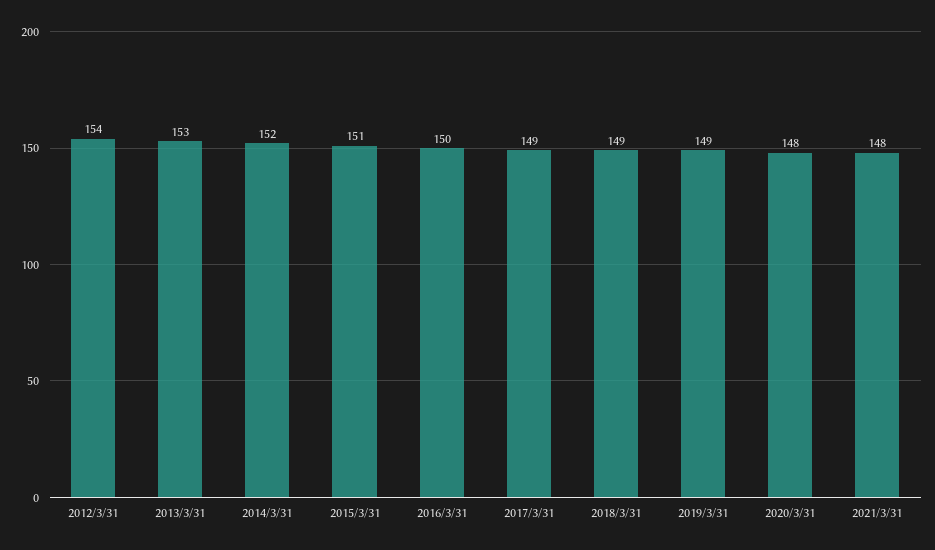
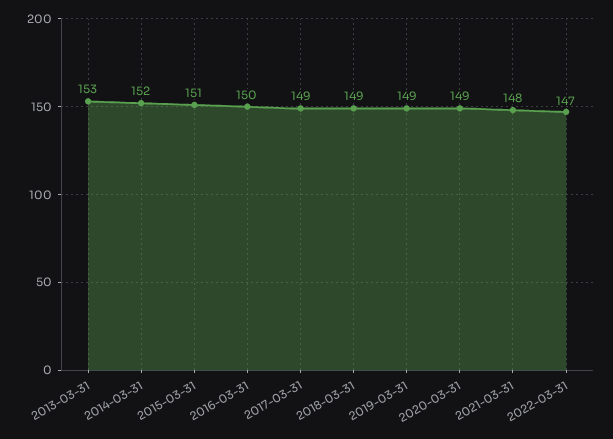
2012/3/31: 154 -> none
2020/3/31: 148 -> 149
2022-03-31: none -> 147

